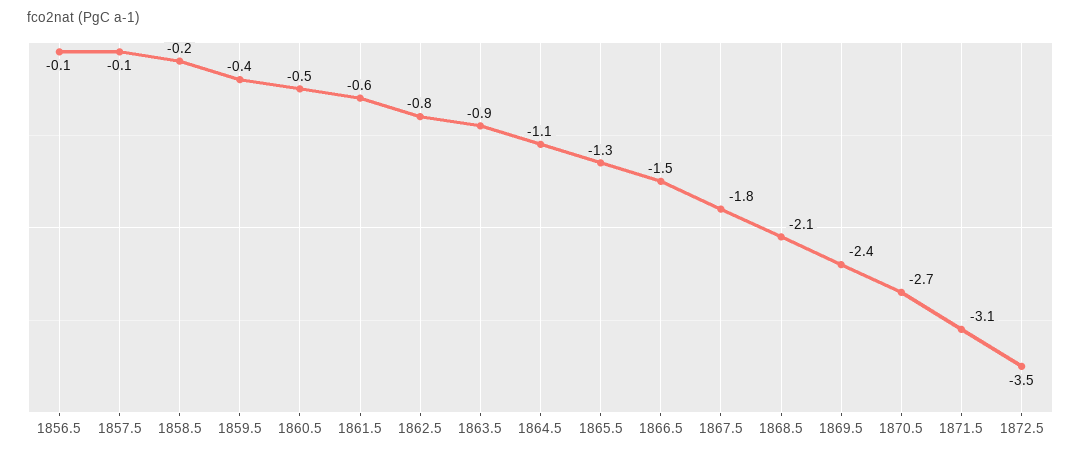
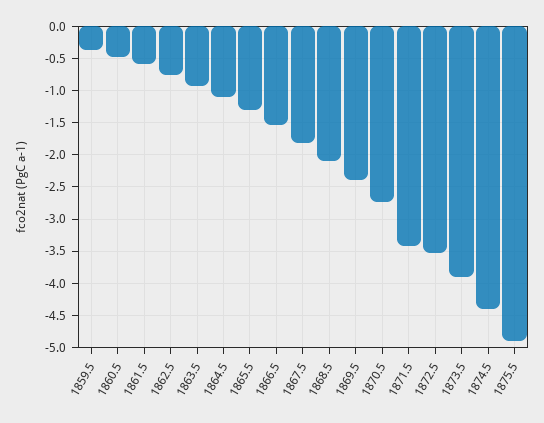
1856.5: -0.1 -> none
1857.5: -0.1 -> none
1858.5: -0.2 -> none
1871.5: -3.1 -> -3.4
1873.5: none -> -3.9
1874.5: none -> -4.4
1875.5: none -> -4.9

